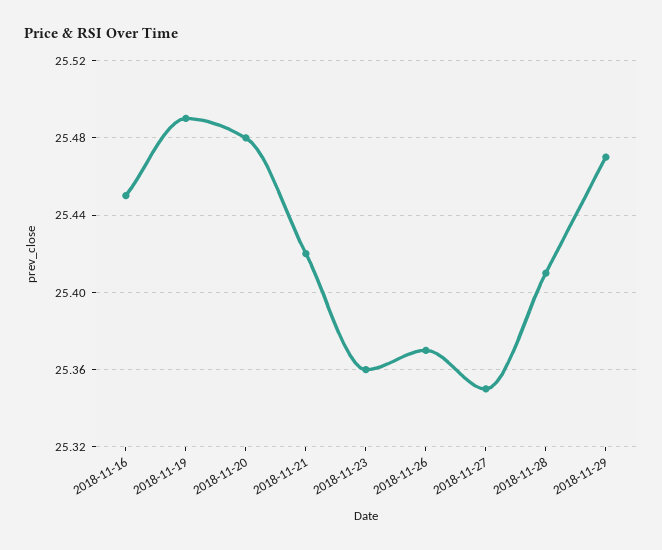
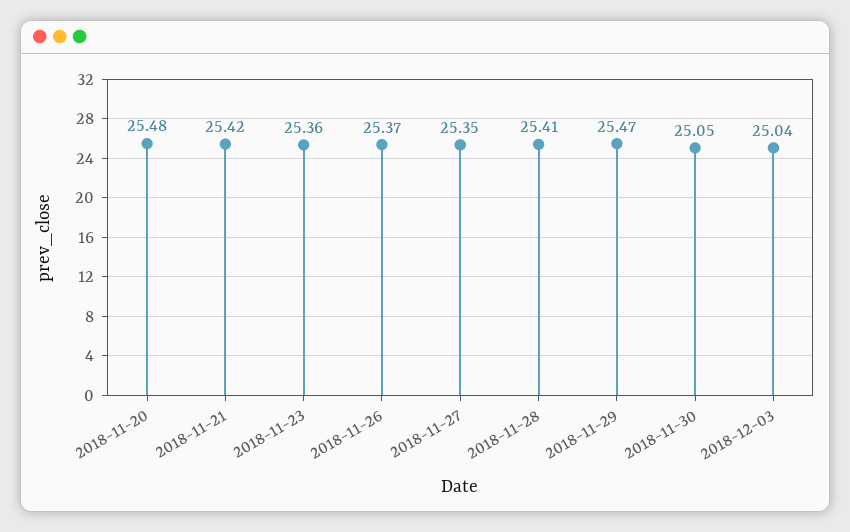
2018-11-16: 25.45 -> none
2018-11-19: 25.49 -> none
2018-11-30: none -> 25.05
2018-12-03: none -> 25.04

